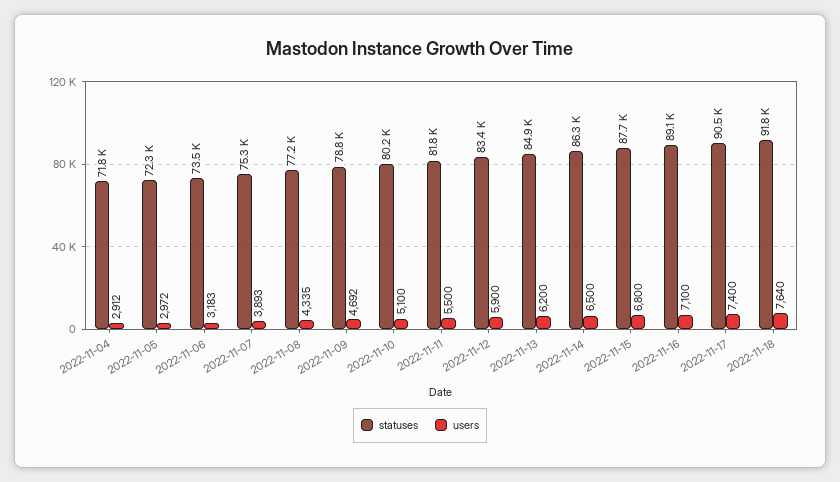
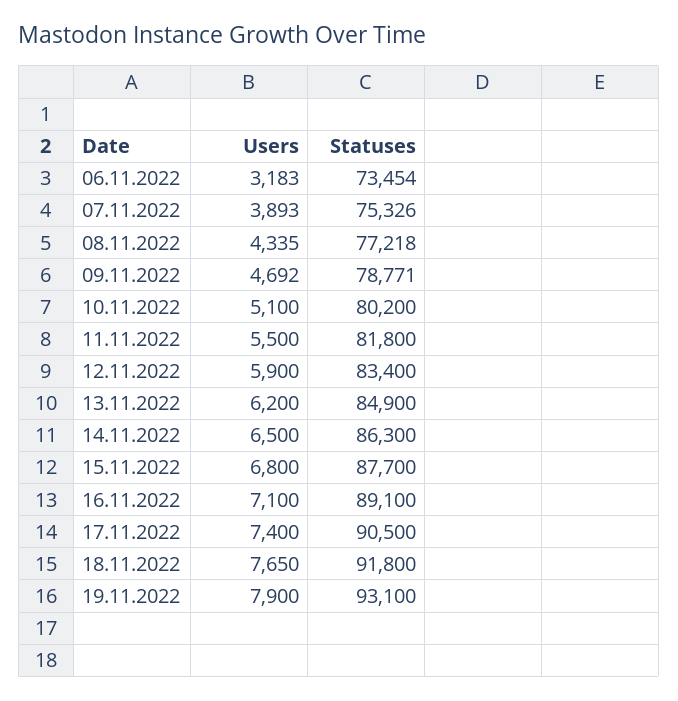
statuses, 2022-11-04: 71800 -> none
users, 2022-11-04: 2912 -> none
statuses, 2022-11-05: 72300 -> none
users, 2022-11-05: 2972 -> none
users, 2022-11-18: 7640 -> 7650
users, 19.11.2022: none -> 7900
statuses, 19.11.2022: none -> 93100

